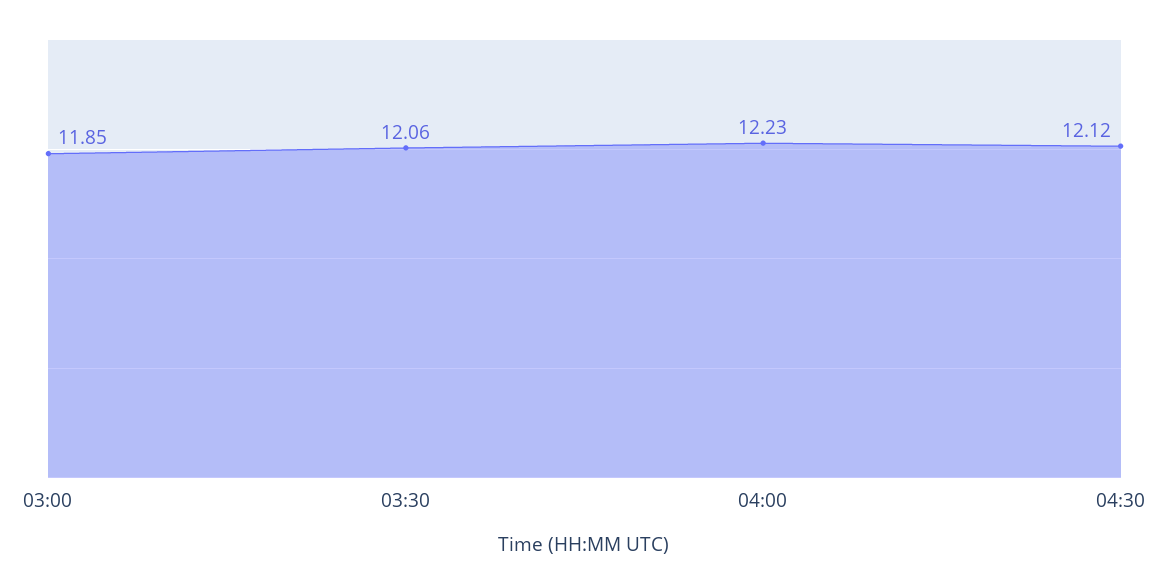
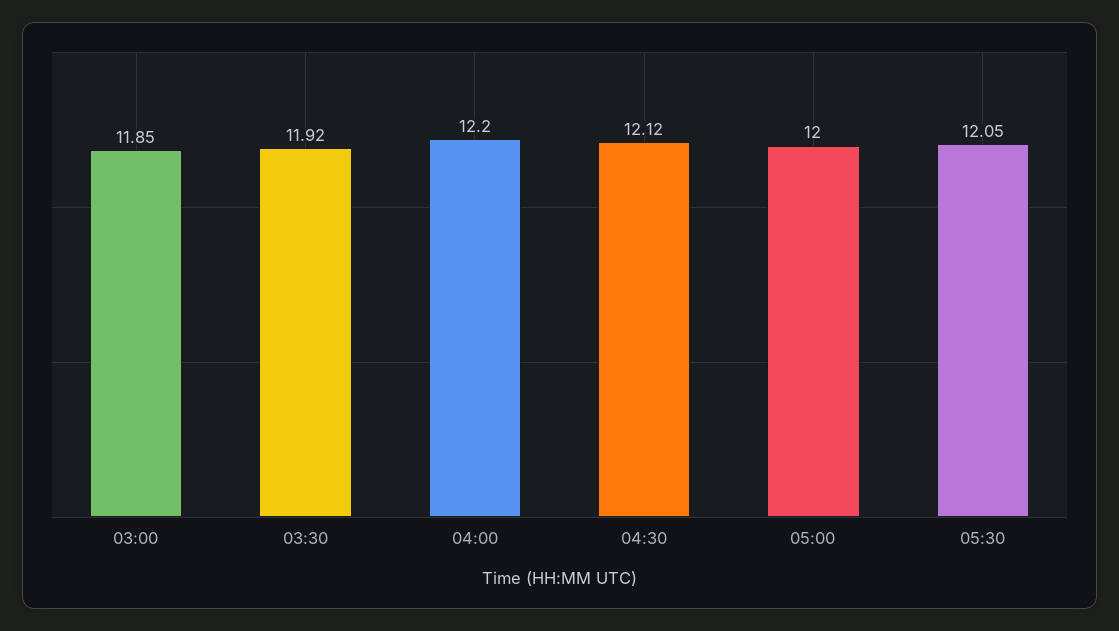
03:30: 12.06 -> 11.92
04:00: 12.23 -> 12.2
05:00: none -> 12
05:30: none -> 12.05

